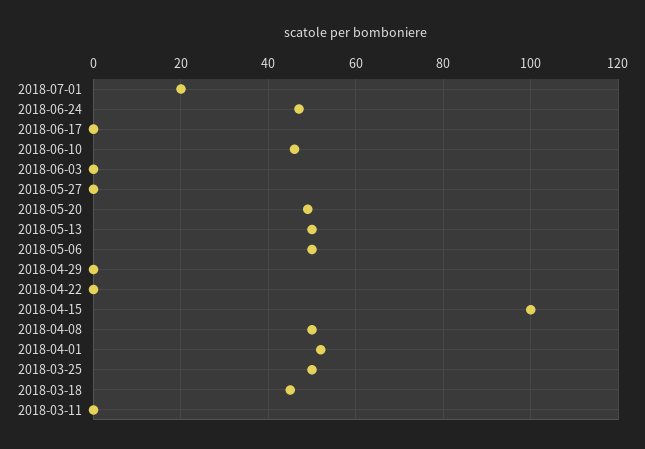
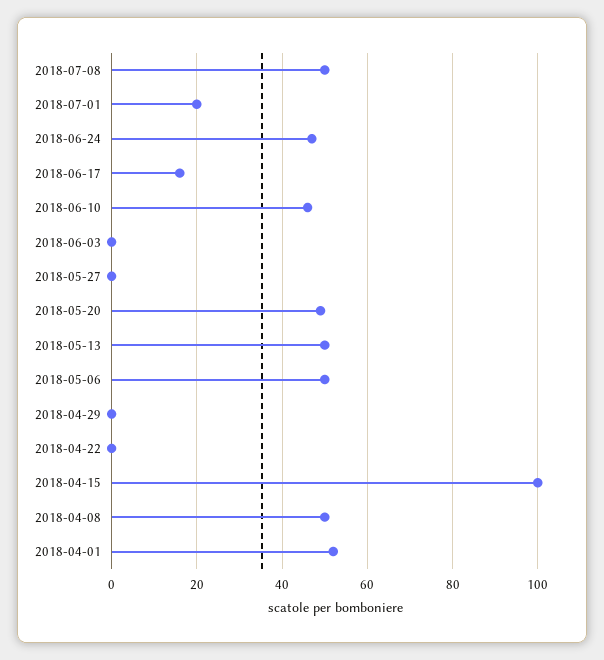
2018-06-17: 0 -> 15
2018-03-25: 50 -> none
2018-03-18: 45 -> none
2018-03-11: 0 -> none
2018-07-08: none -> 50

